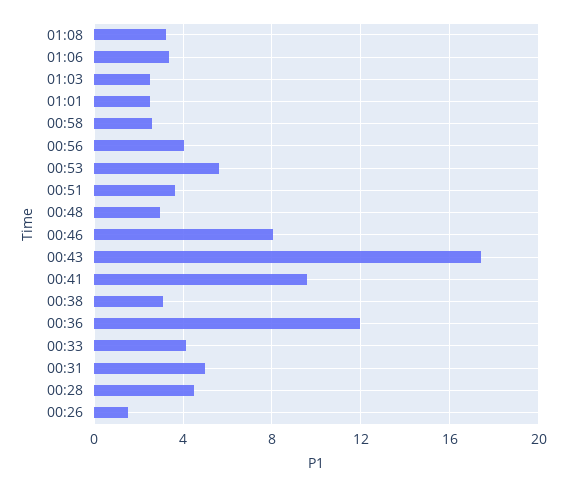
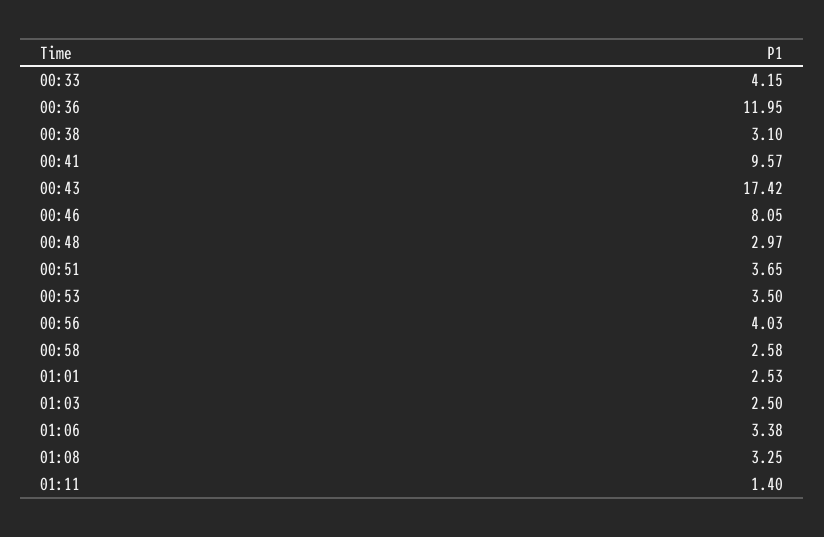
00:53: 5.5 -> 3.5
00:31: 5 -> none
00:28: 4.5 -> none
00:26: 1.5 -> none
01:11: none -> 1.4

